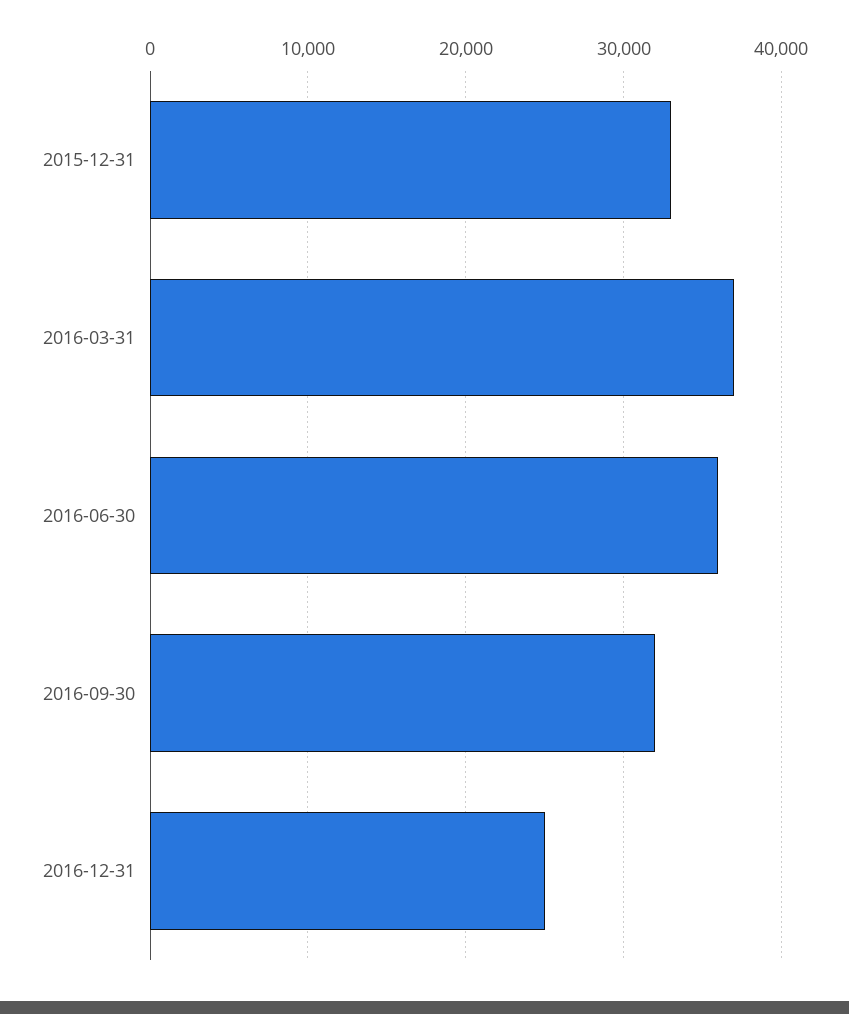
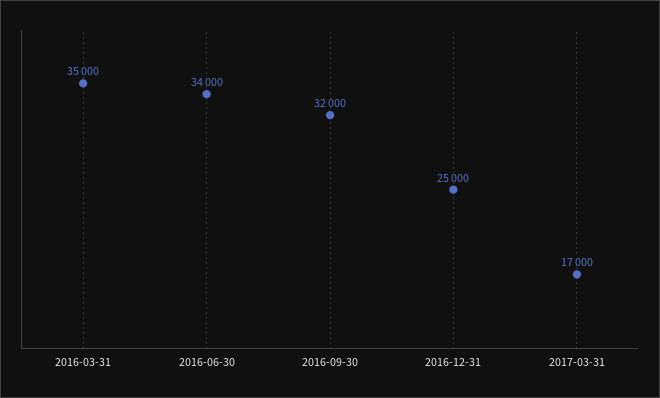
2015-12-31: 33000 -> none
2016-03-31: 37000 -> 35000
2016-06-30: 36000 -> 34000
2017-03-31: none -> 17000

